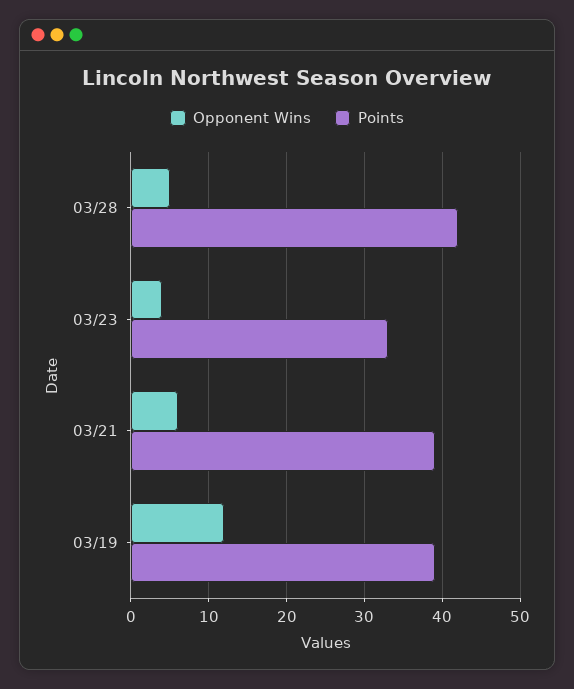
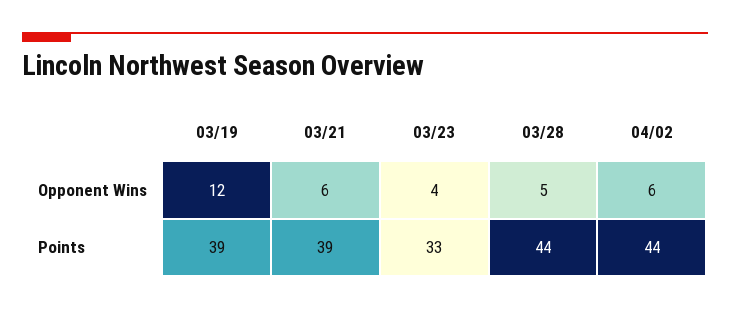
Points, 03/28: 42 -> 44
Opponent Wins, 04/02: none -> 6
Points, 04/02: none -> 44

